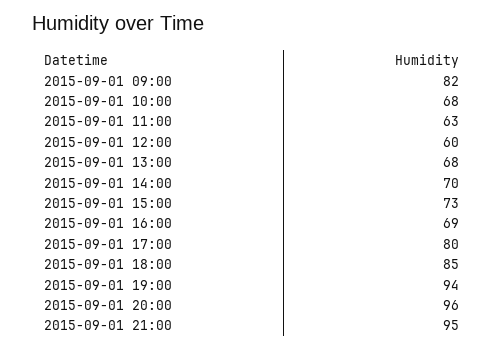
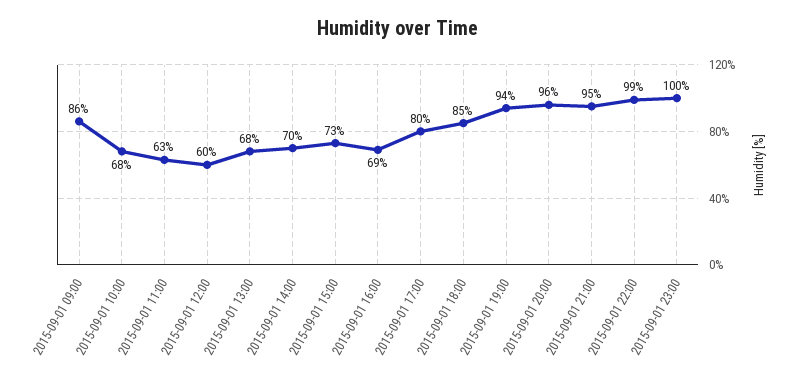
2015-09-01 09:00: 82 -> 86
2015-09-01 22:00: none -> 99
2015-09-01 23:00: none -> 100

